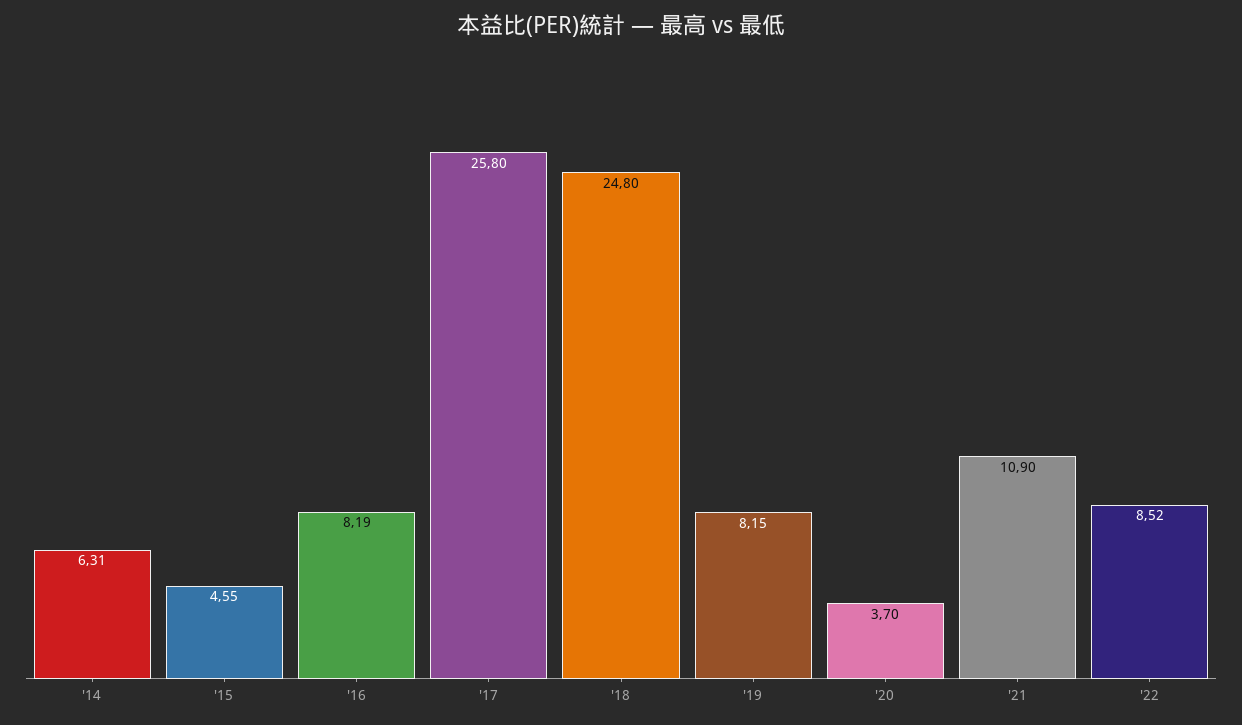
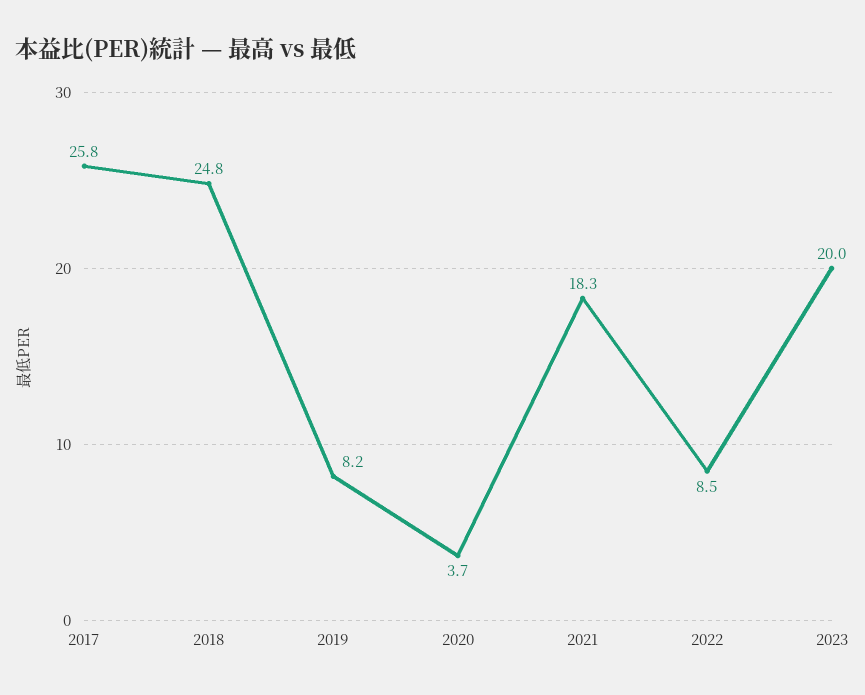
'14: 6.31 -> none
'15: 4.55 -> none
'16: 8.19 -> none
'21: 10.9 -> 18.3
2023: none -> 20

